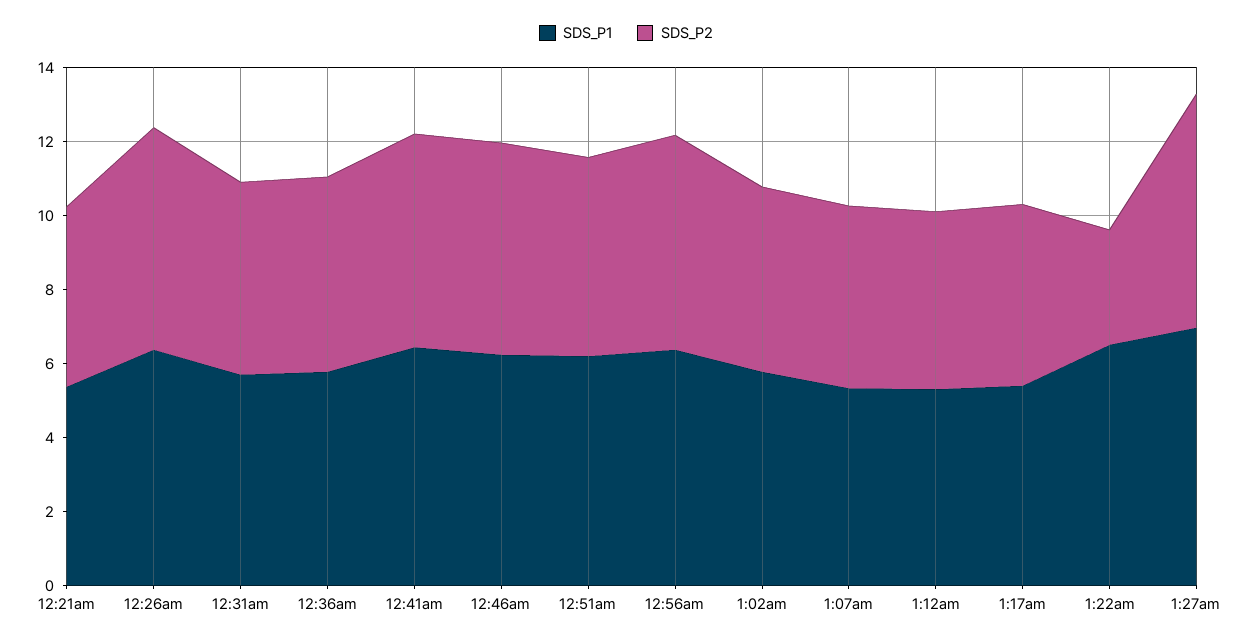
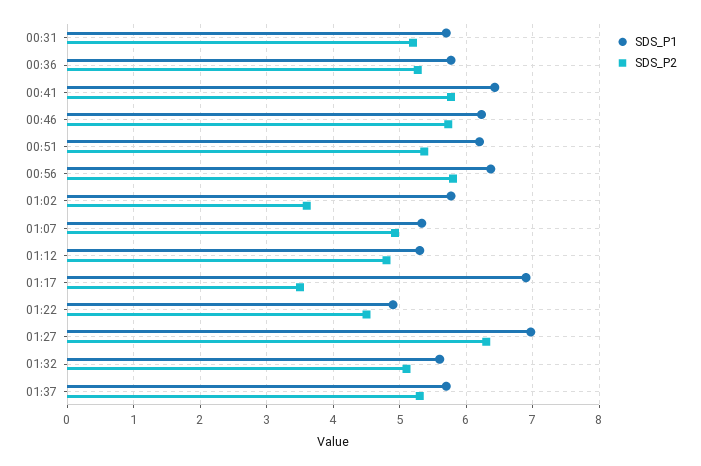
SDS_P1, 12:21am: 5.5 -> none
SDS_P2, 12:21am: 5 -> none
SDS_P1, 12:26am: 6.5 -> none
SDS_P2, 12:26am: 6 -> none
SDS_P2, 1:02am: 5 -> 3.6
SDS_P1, 1:17am: 5.5 -> 6.9
SDS_P2, 1:17am: 5 -> 3.5
SDS_P1, 1:22am: 6.5 -> 4.9
SDS_P2, 1:22am: 3 -> 4.5
SDS_P1, 01:32: none -> 5.6
SDS_P2, 01:32: none -> 5.1
SDS_P1, 01:37: none -> 5.7
SDS_P2, 01:37: none -> 5.3

